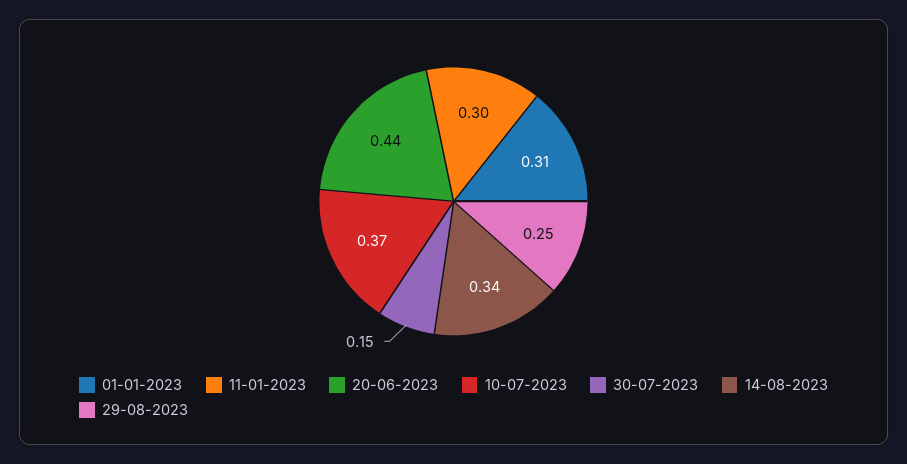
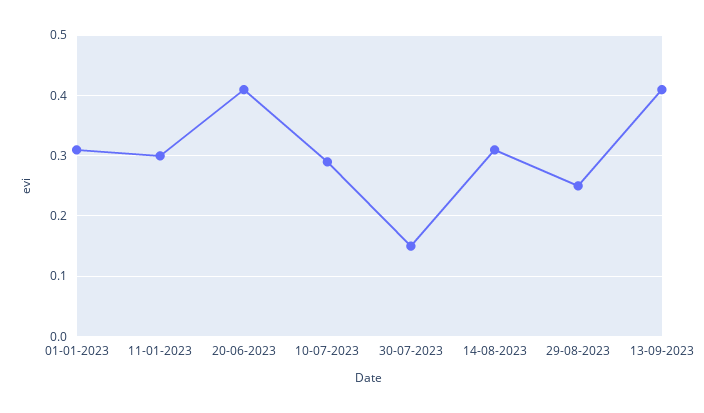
20-06-2023: 0.44 -> 0.41
10-07-2023: 0.37 -> 0.29
14-08-2023: 0.34 -> 0.31
13-09-2023: none -> 0.41

